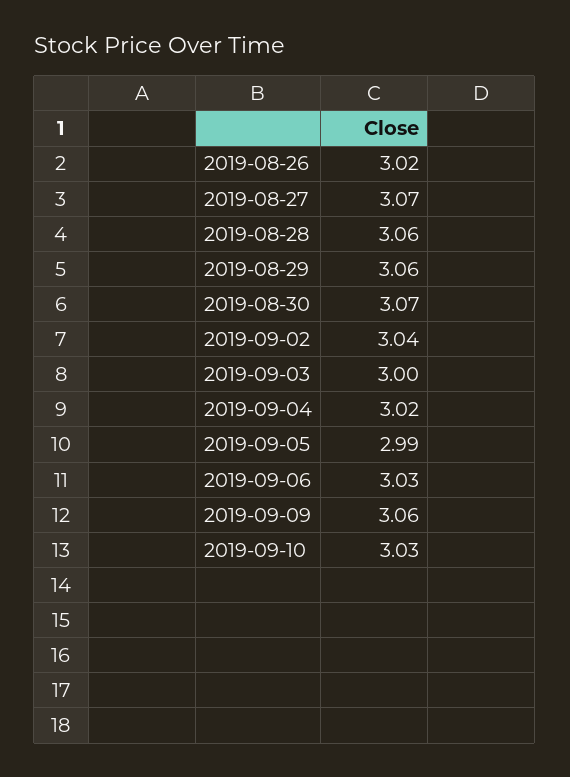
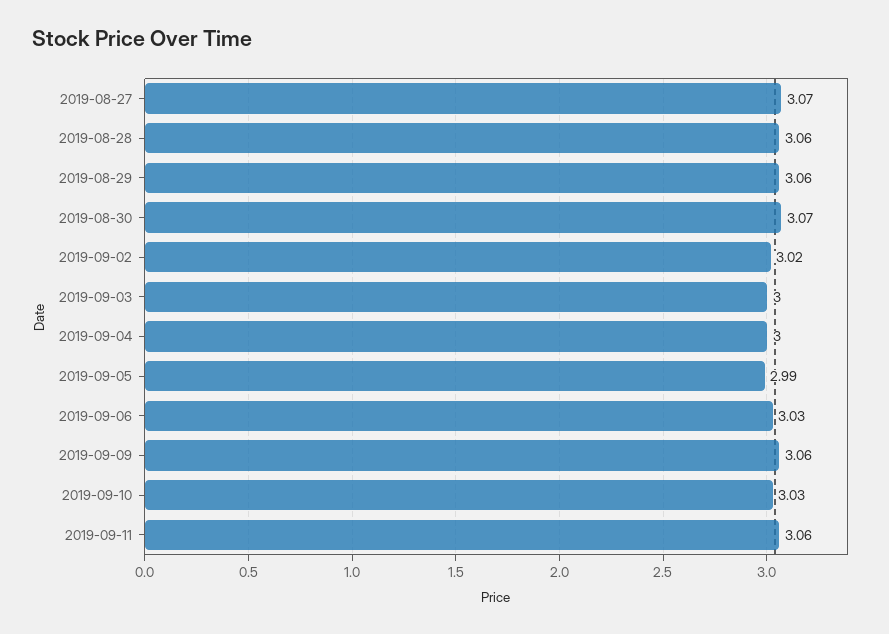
2019-08-26: 3.02 -> none
2019-09-02: 3.04 -> 3.02
2019-09-04: 3.02 -> 3
2019-09-11: none -> 3.06

